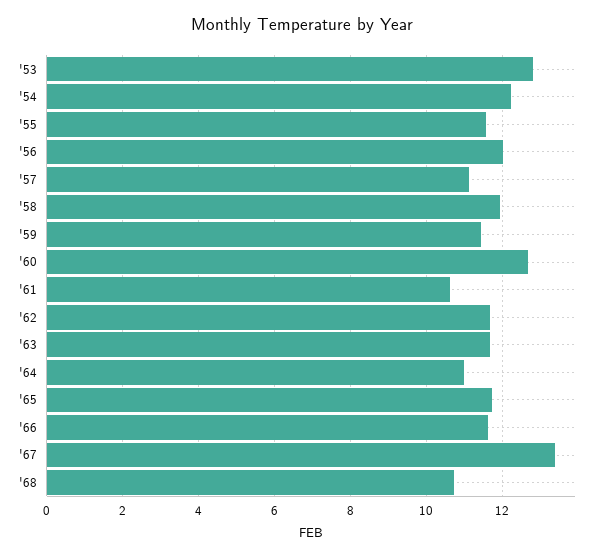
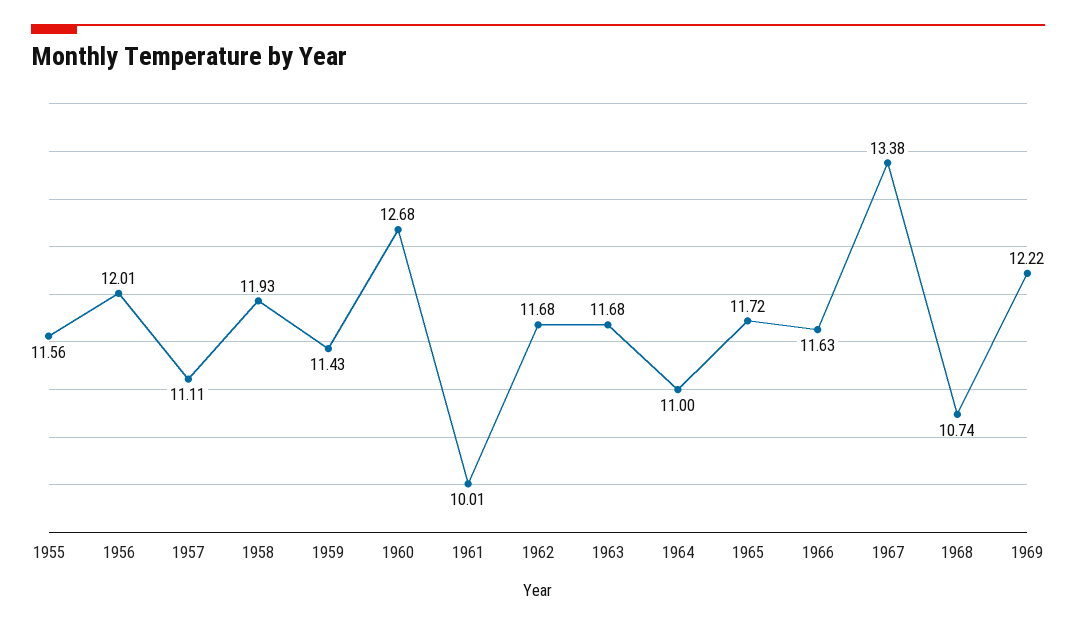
'53: 12.8 -> none
'54: 12.2 -> none
'61: 10.6 -> 10.01
1969: none -> 12.22

